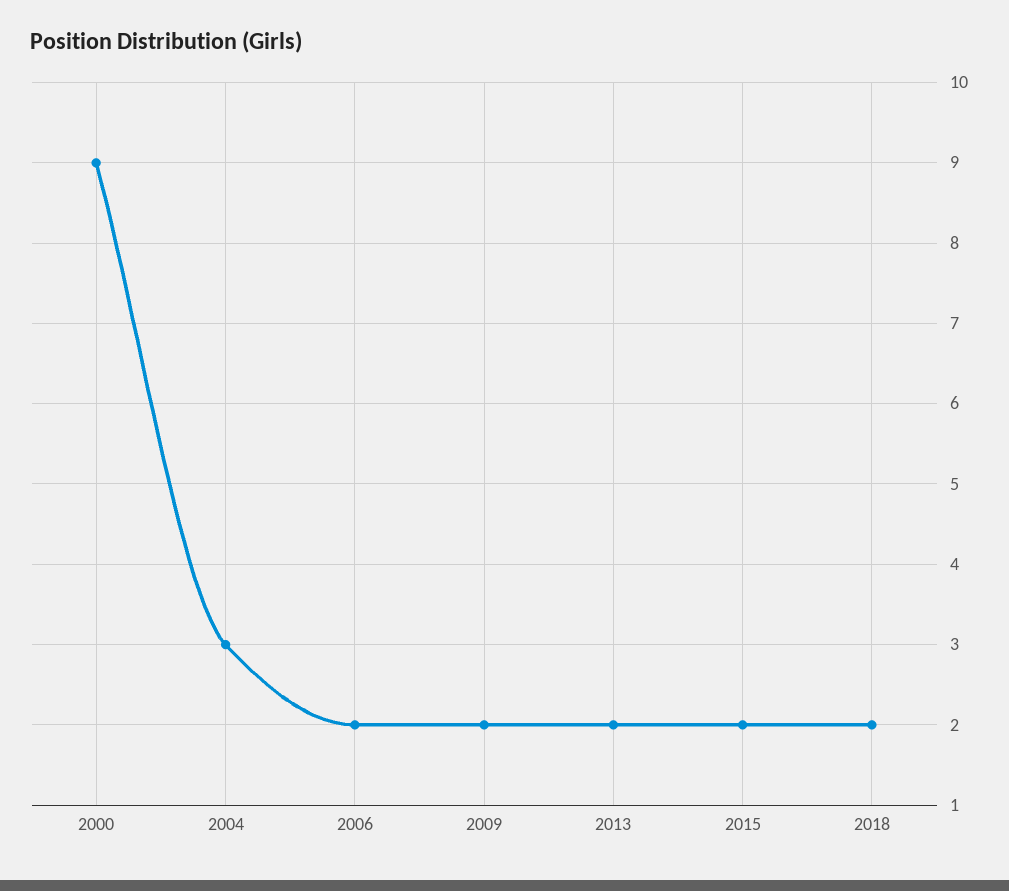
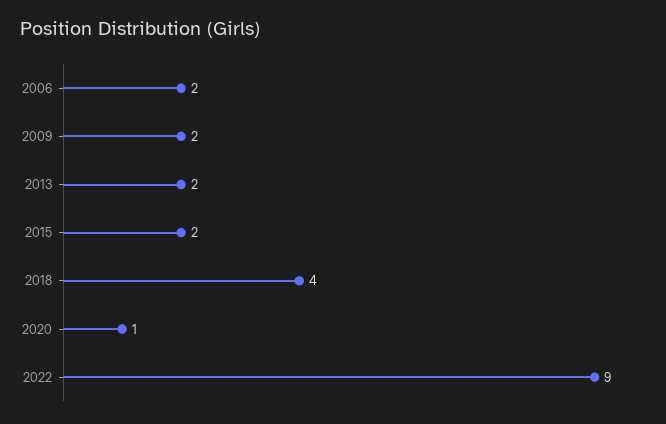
2000: 9 -> none
2004: 3 -> none
2018: 2 -> 4
2020: none -> 1
2022: none -> 9

